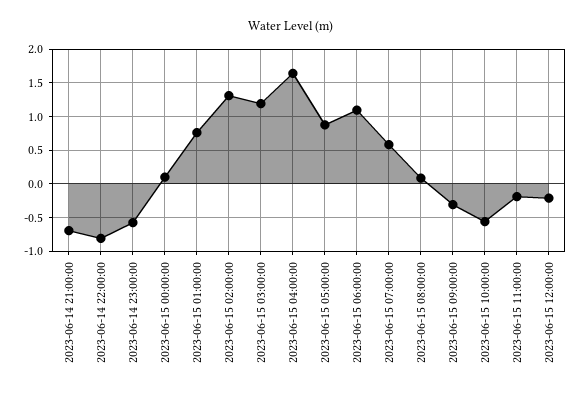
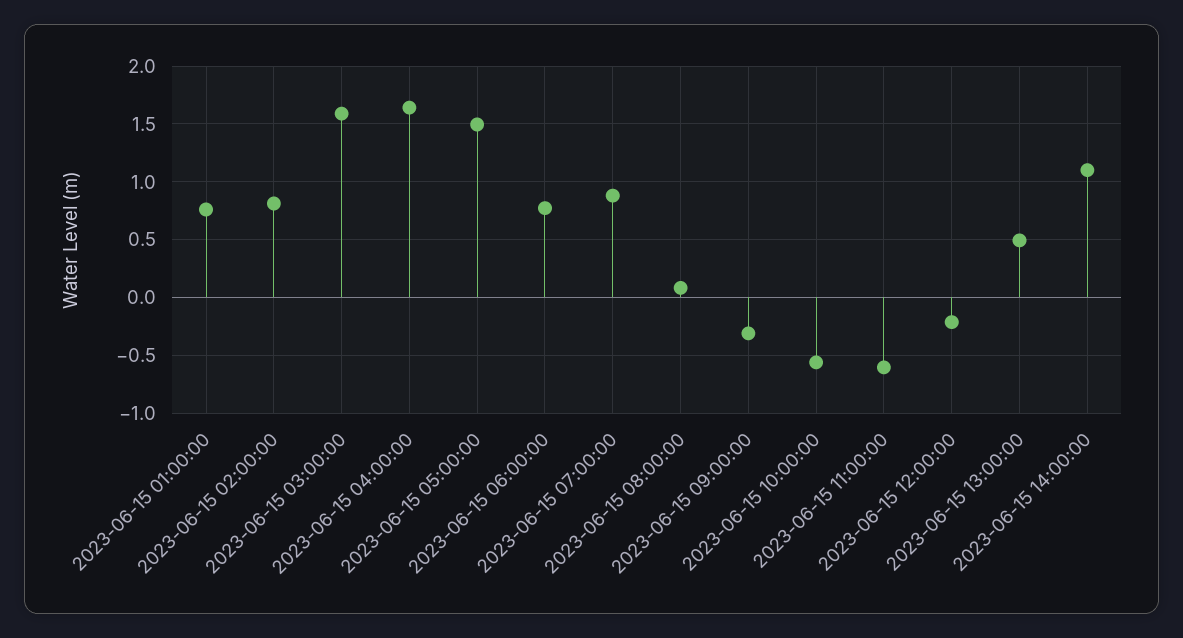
2023-06-14 21:00:00: -0.7 -> none
2023-06-14 22:00:00: -0.8 -> none
2023-06-14 23:00:00: -0.6 -> none
2023-06-15 00:00:00: 0.1 -> none
2023-06-15 02:00:00: 1.3 -> 0.8
2023-06-15 03:00:00: 1.2 -> 1.6
2023-06-15 05:00:00: 0.9 -> 1.5
2023-06-15 06:00:00: 1.1 -> 0.8
2023-06-15 07:00:00: 0.6 -> 0.9
2023-06-15 11:00:00: -0.2 -> -0.6
2023-06-15 13:00:00: none -> 0.5
2023-06-15 14:00:00: none -> 1.1

